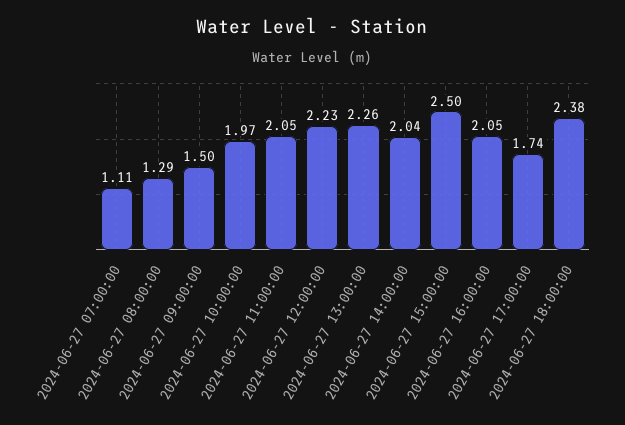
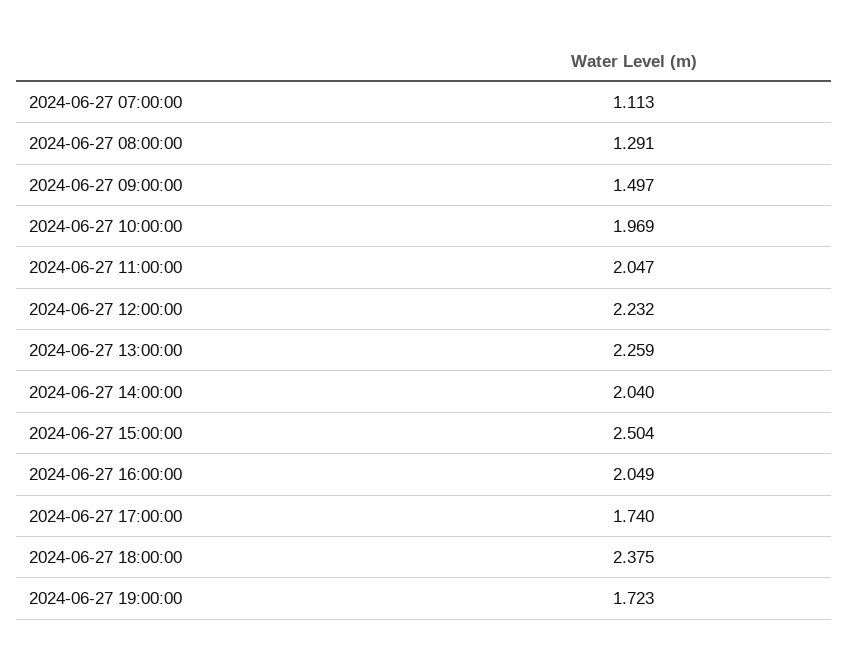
2024-06-27 19:00:00: none -> 1.723

